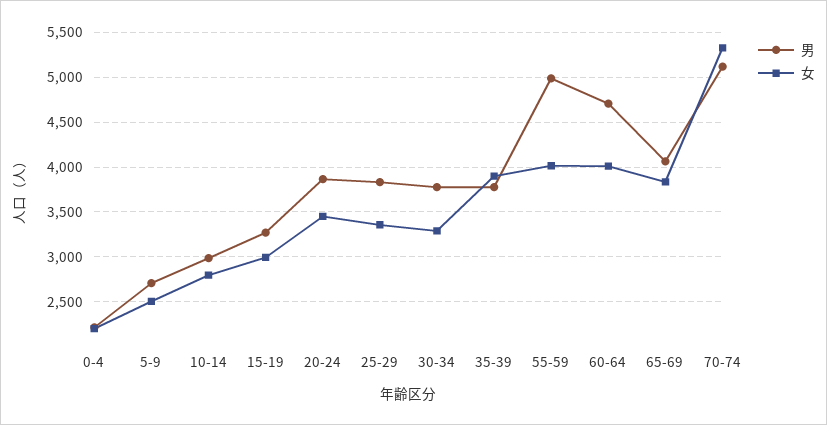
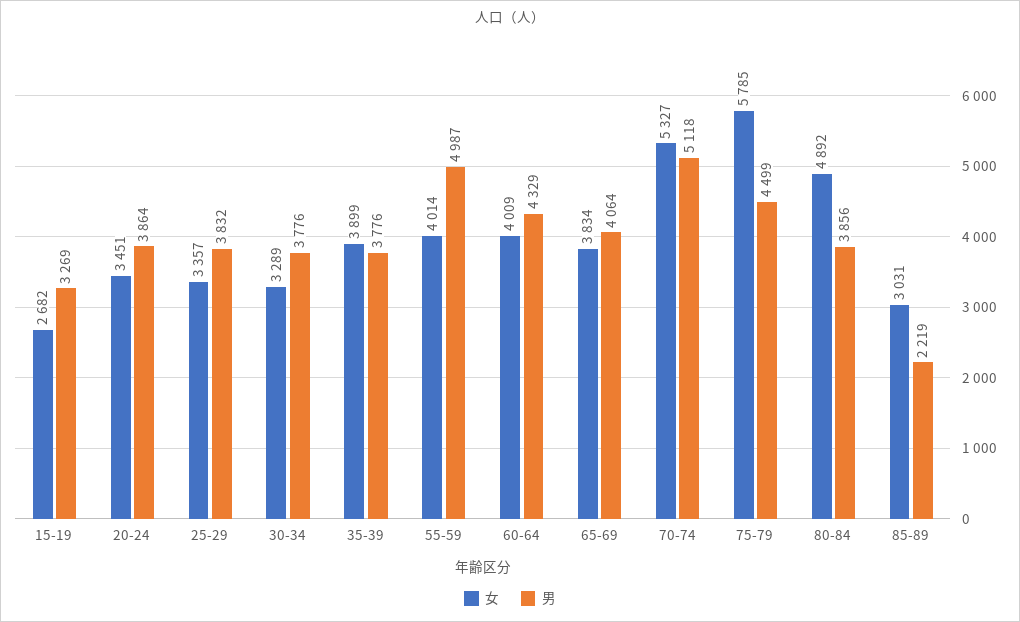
男, 0-4: 2200 -> none
女, 0-4: 2200 -> none
男, 5-9: 2700 -> none
女, 5-9: 2500 -> none
男, 10-14: 3000 -> none
女, 10-14: 2800 -> none
女, 15-19: 3000 -> 2682
男, 60-64: 4700 -> 4329
女, 75-79: none -> 5785
男, 75-79: none -> 4499
女, 80-84: none -> 4892
男, 80-84: none -> 3856
女, 85-89: none -> 3031
男, 85-89: none -> 2219

